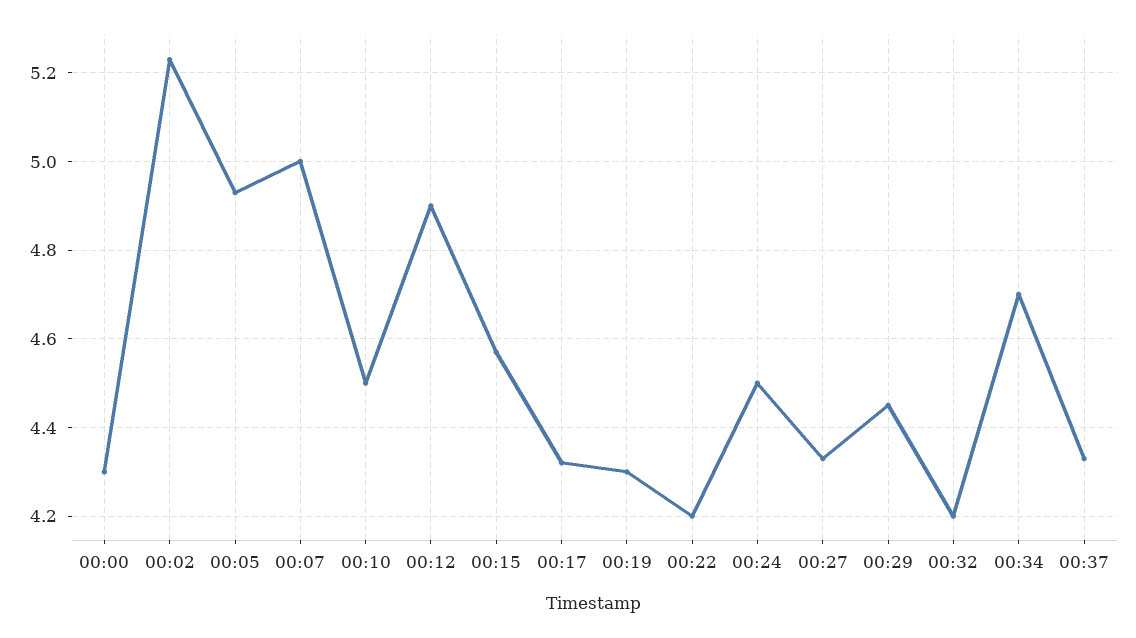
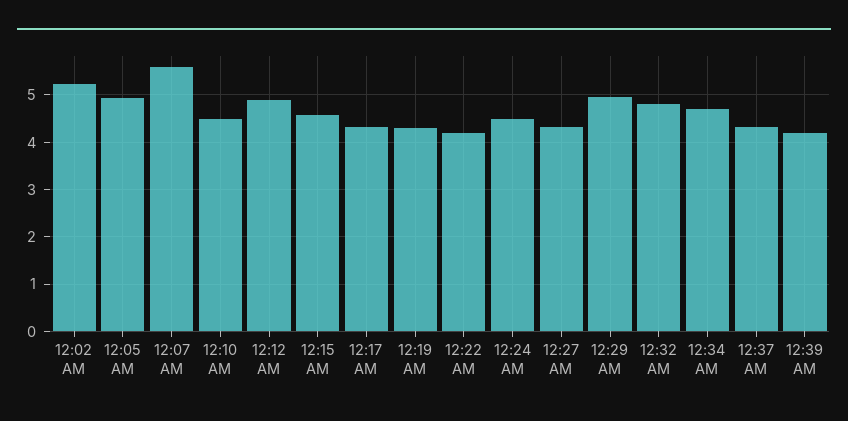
00:00: 4.3 -> none
00:07: 5 -> 5.6
00:29: 4.45 -> 5
00:32: 4.2 -> 4.8
12:39 AM: none -> 4.2

